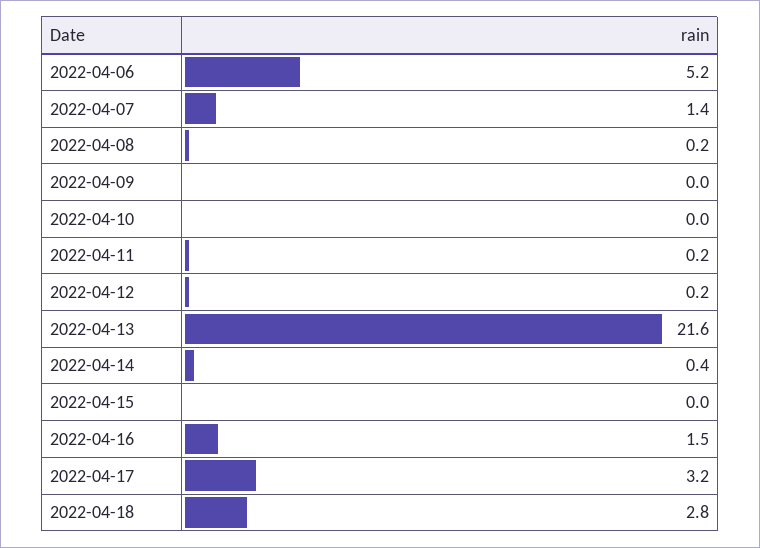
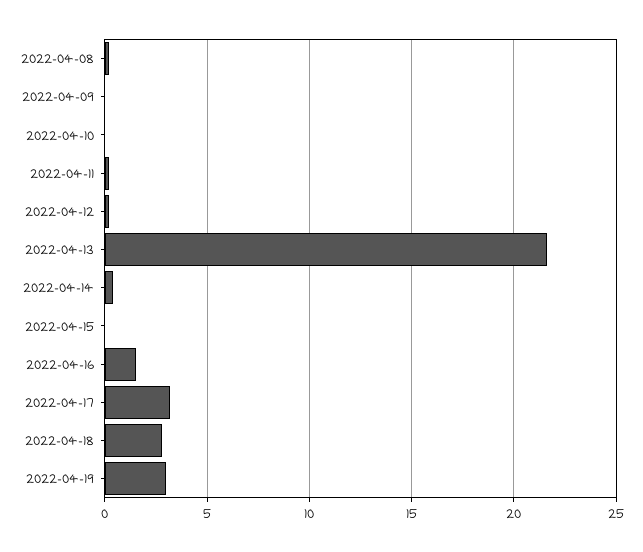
2022-04-06: 5.2 -> none
2022-04-07: 1.4 -> none
2022-04-19: none -> 3

